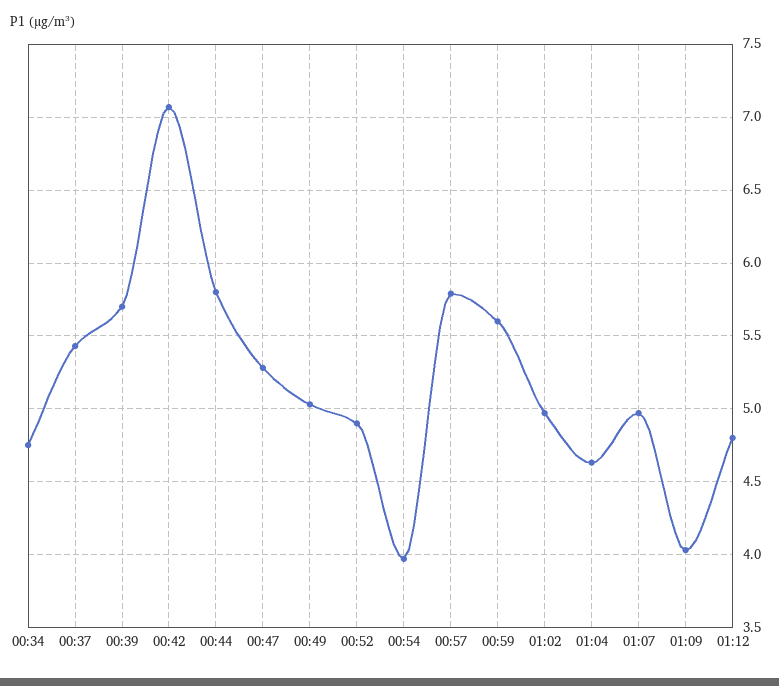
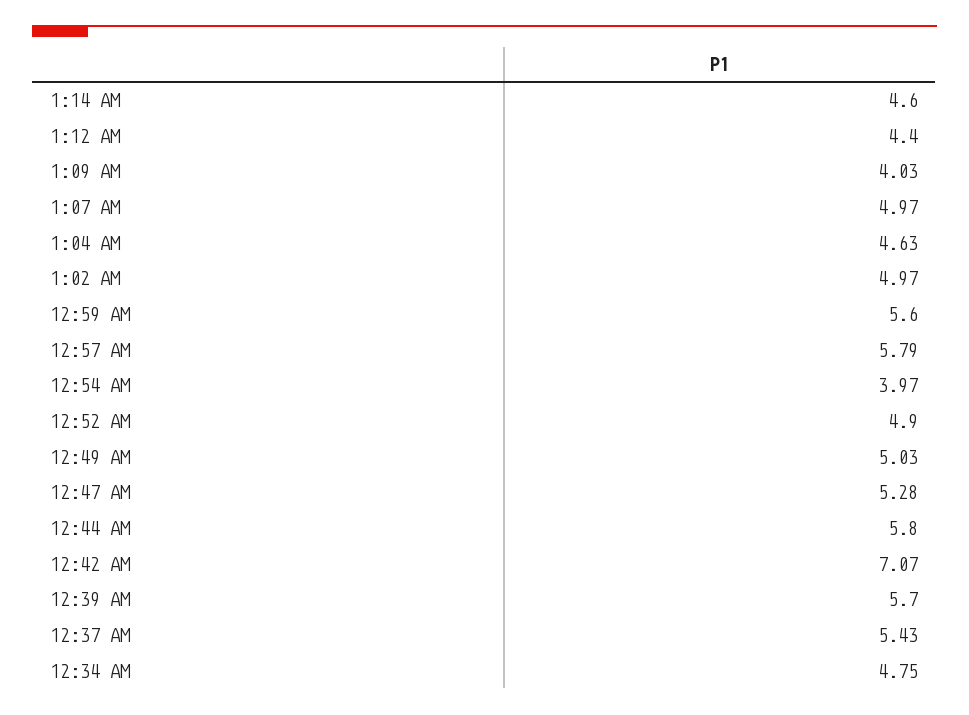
01:12: 4.8 -> 4.4
1:14 AM: none -> 4.6

